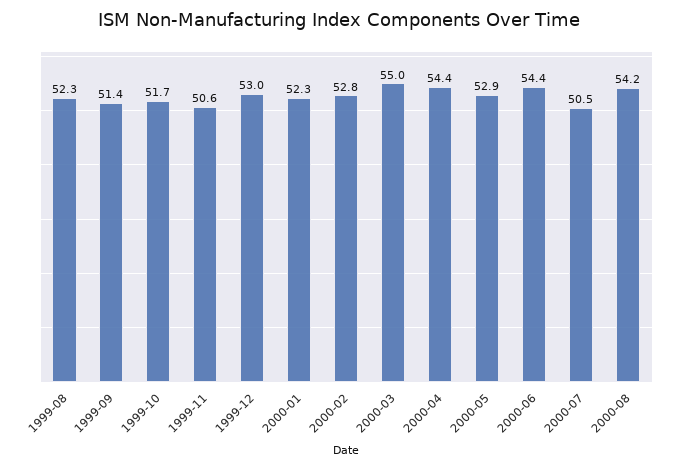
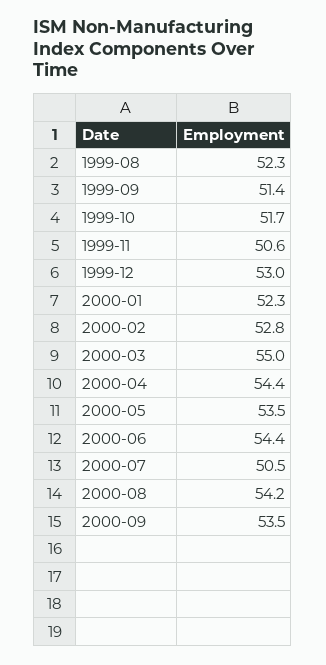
2000-05: 52.9 -> 53.5
2000-09: none -> 53.5

